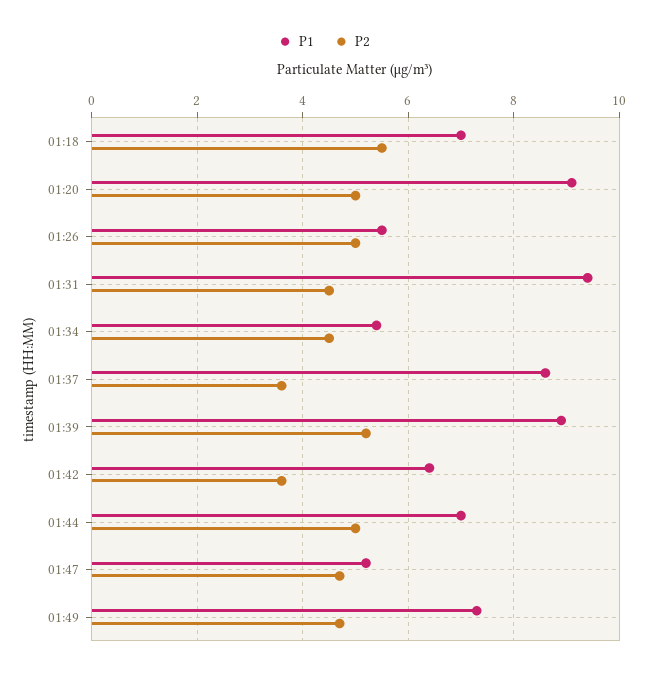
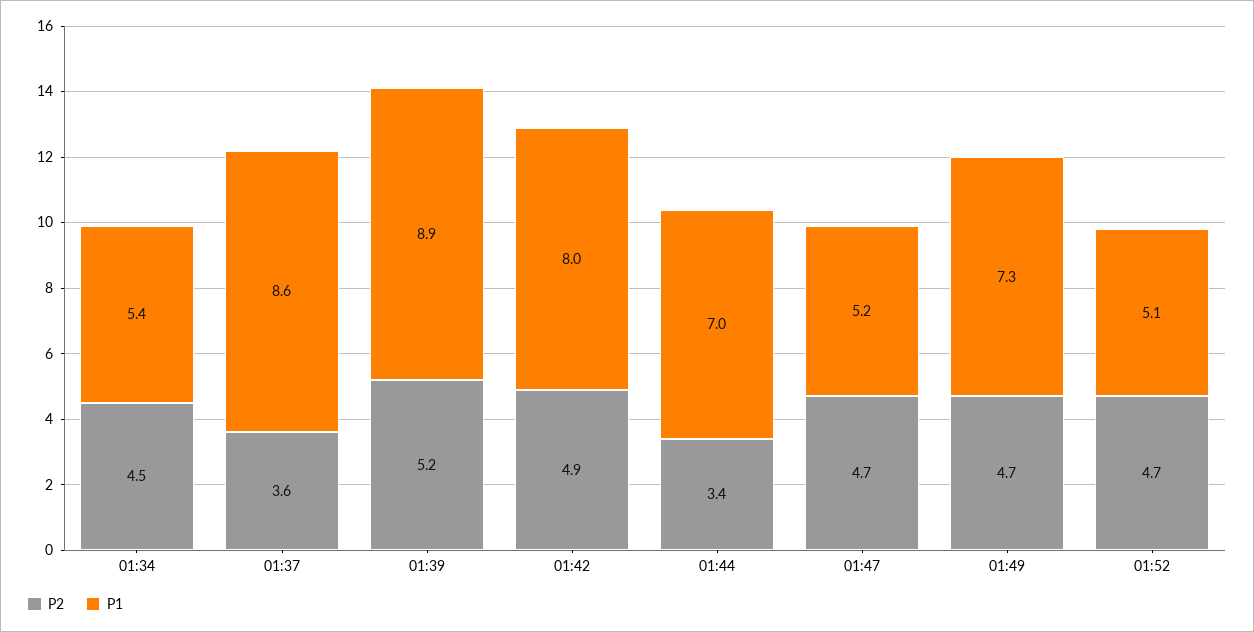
P1, 01:18: 7 -> none
P2, 01:18: 5.5 -> none
P1, 01:20: 9 -> none
P2, 01:20: 5 -> none
P1, 01:26: 5.5 -> none
P2, 01:26: 5 -> none
P1, 01:31: 9.5 -> none
P2, 01:31: 4.5 -> none
P1, 01:42: 6.5 -> 8
P2, 01:42: 3.5 -> 4.9
P2, 01:44: 5 -> 3.4
P2, 01:52: none -> 4.7
P1, 01:52: none -> 5.1

